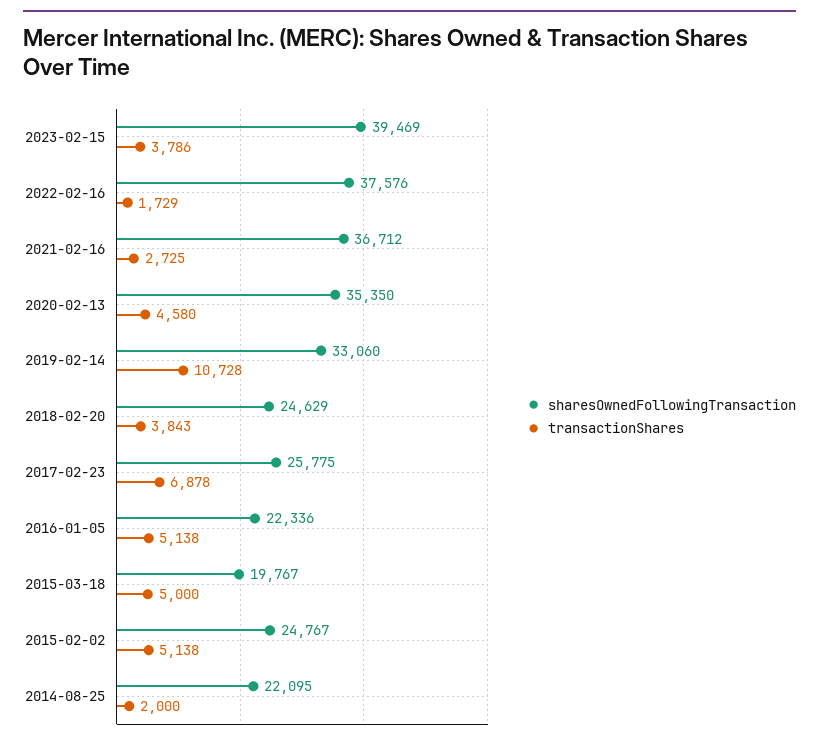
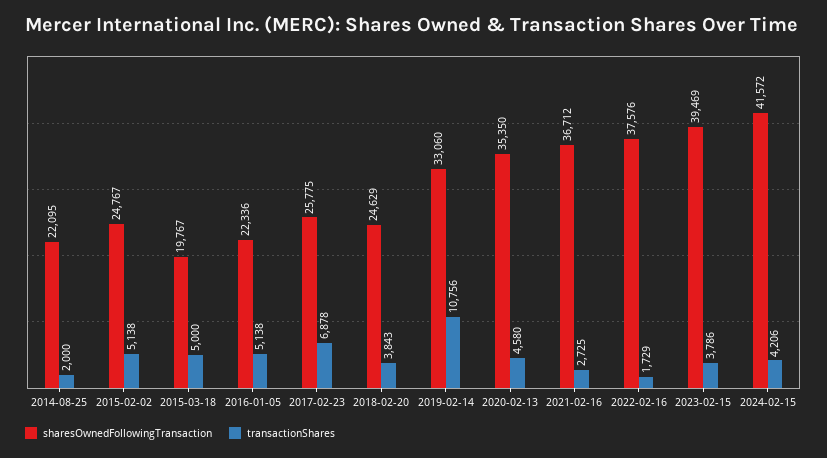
transactionShares, 2019-02-14: 10728 -> 10756
sharesOwnedFollowingTransaction, 2024-02-15: none -> 41572
transactionShares, 2024-02-15: none -> 4206

